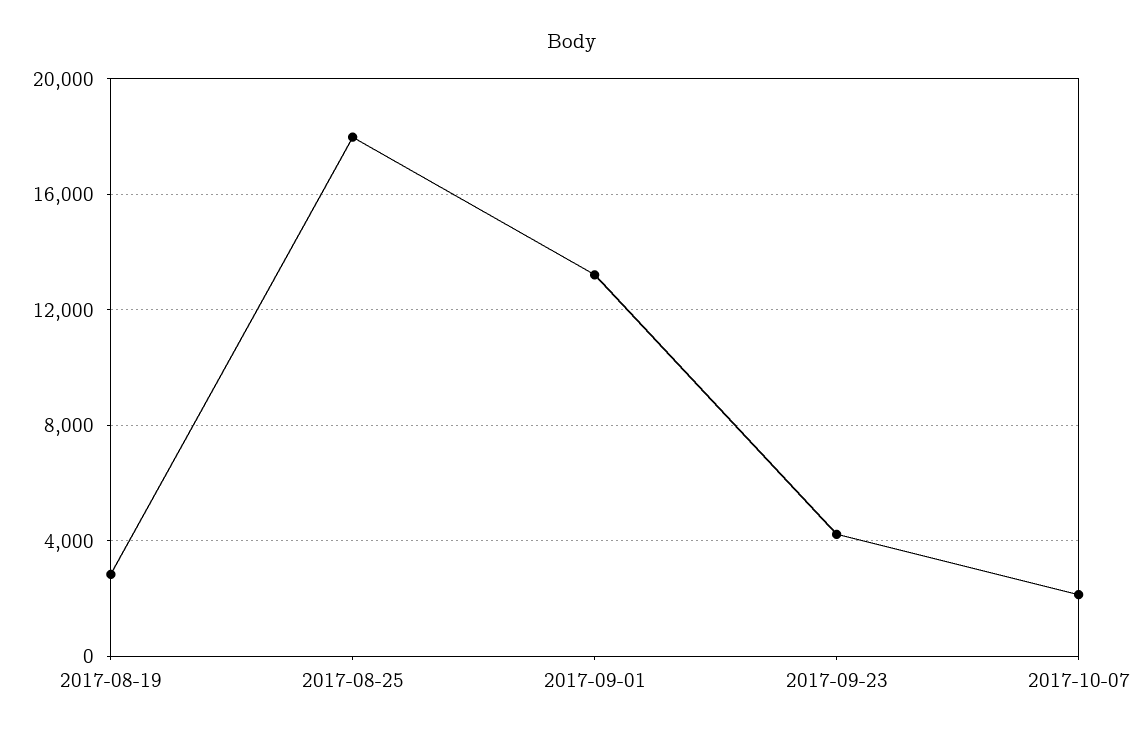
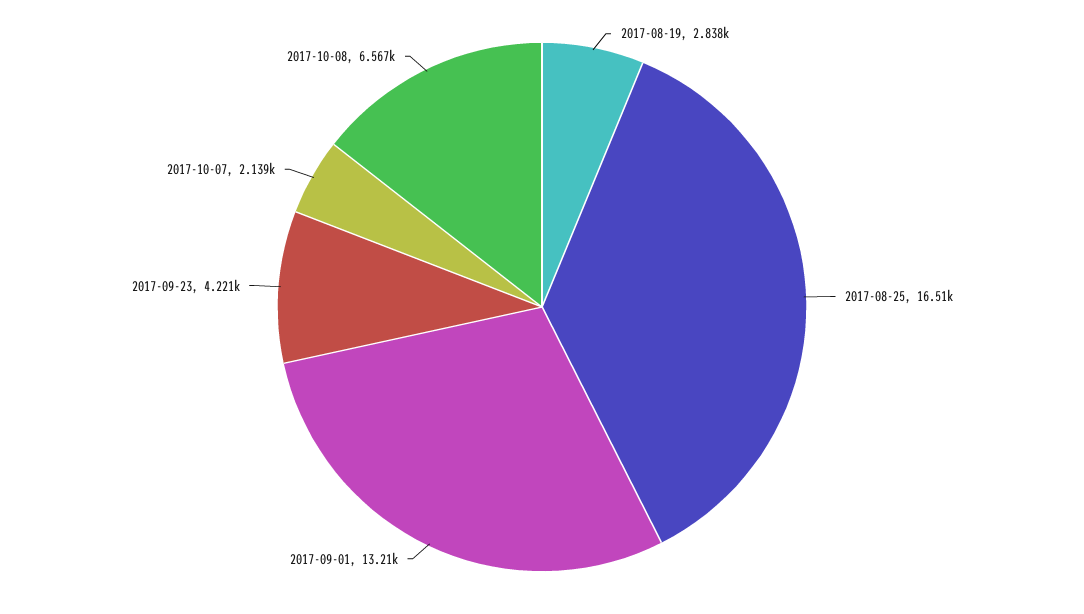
2017-08-25: 18000 -> 16510
2017-10-08: none -> 6567

